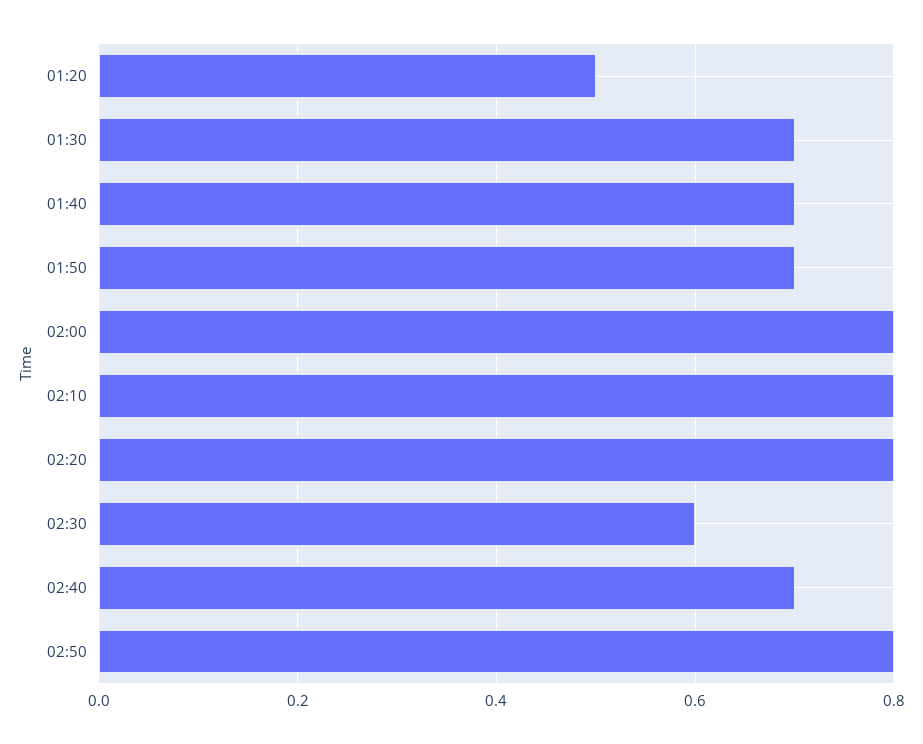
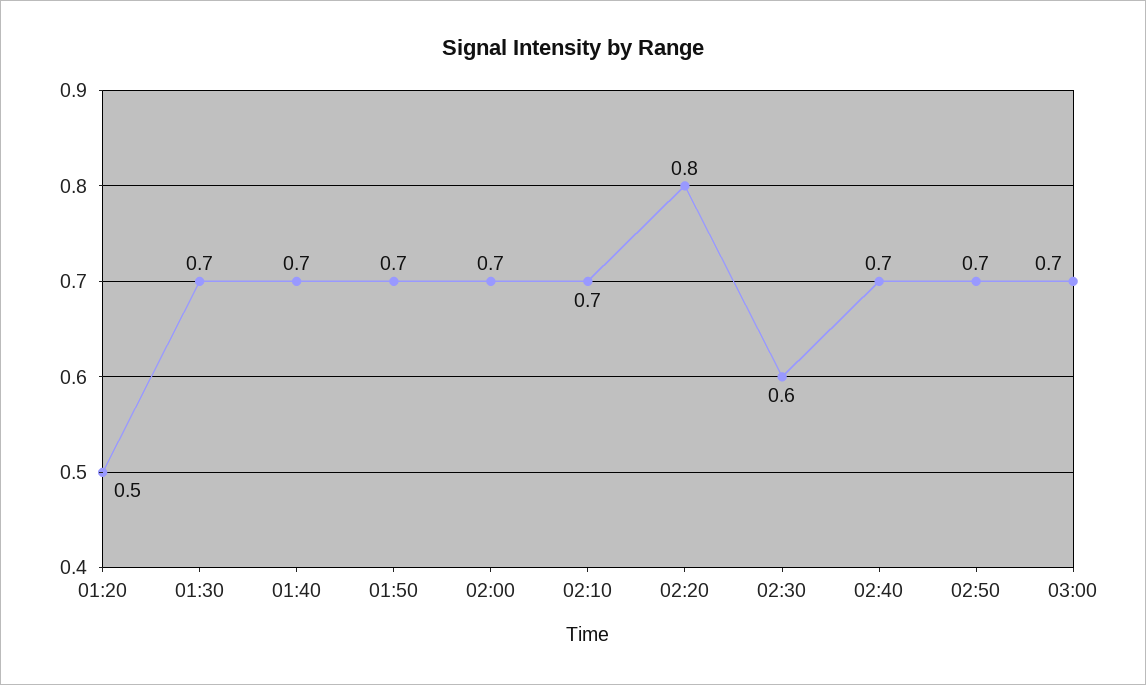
02:00: 0.8 -> 0.7
02:10: 0.8 -> 0.7
02:50: 0.8 -> 0.7
03:00: none -> 0.7

